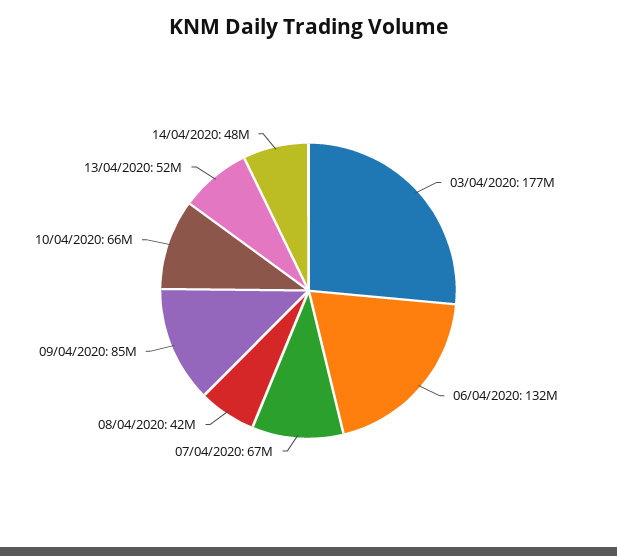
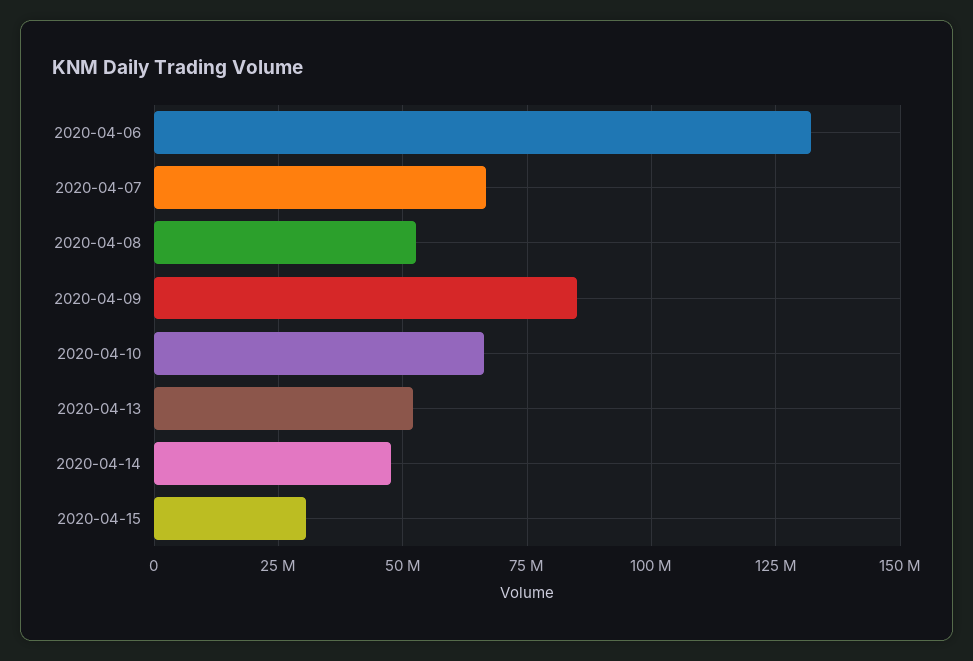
03/04/2020: 177000000 -> none
08/04/2020: 42000000 -> 52500000
2020-04-15: none -> 30000000

